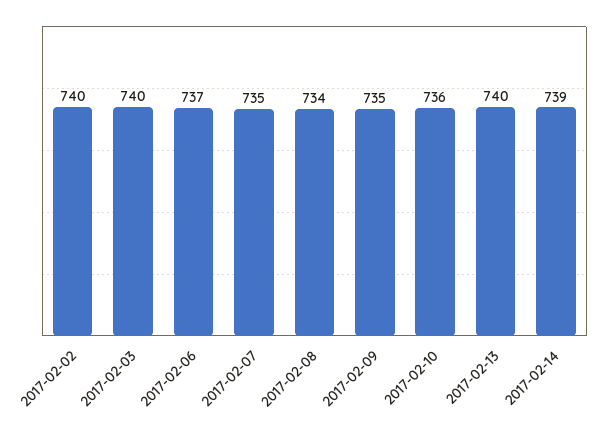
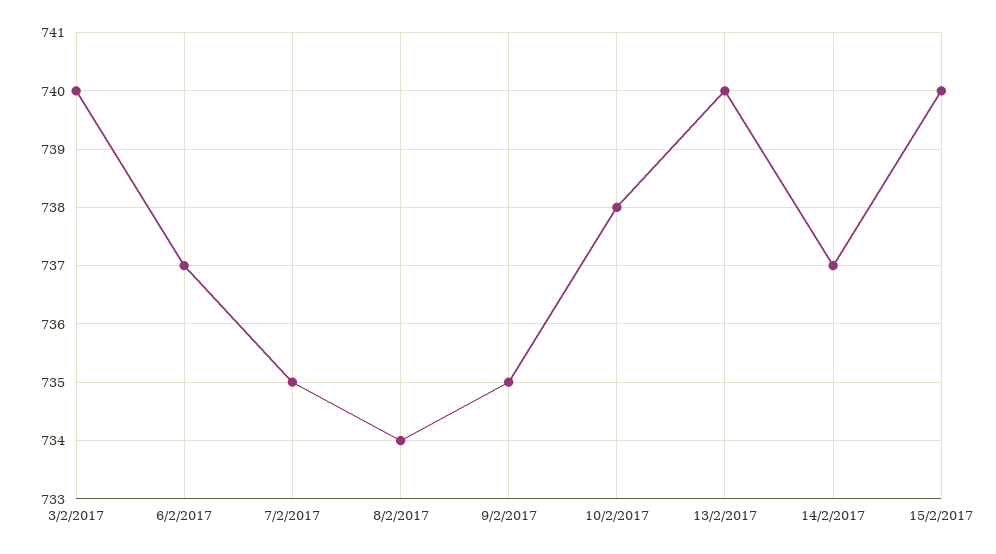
2017-02-02: 740 -> none
2017-02-10: 736 -> 738
2017-02-14: 739 -> 737
15/2/2017: none -> 740

